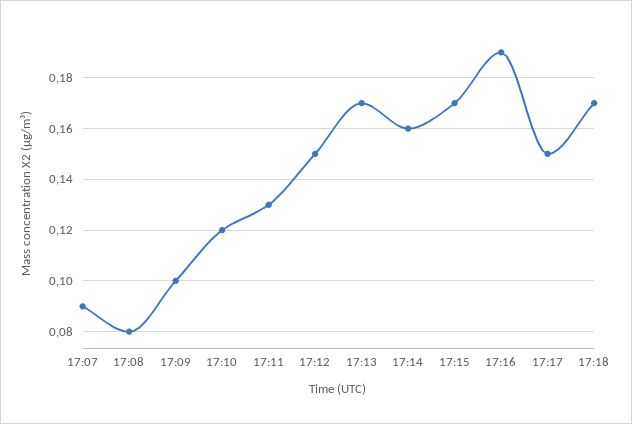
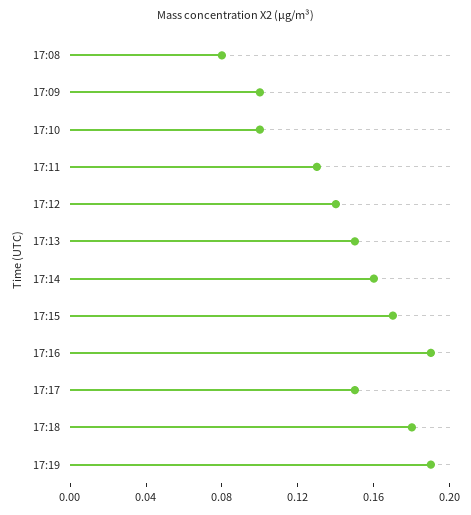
17:07: 0.09 -> none
17:10: 0.12 -> 0.1
17:12: 0.15 -> 0.14
17:13: 0.17 -> 0.15
17:18: 0.17 -> 0.18
17:19: none -> 0.19

